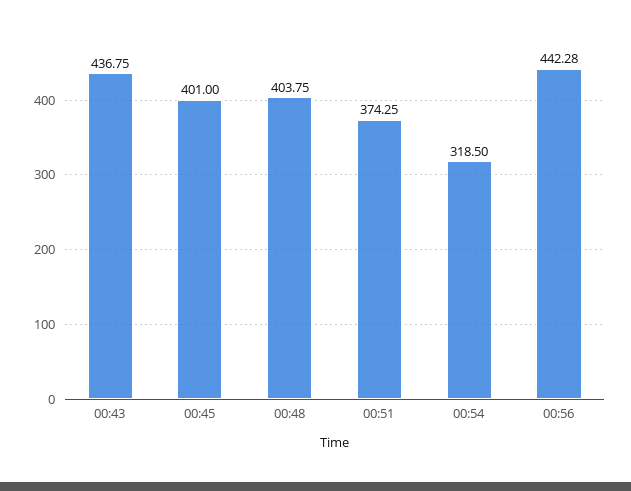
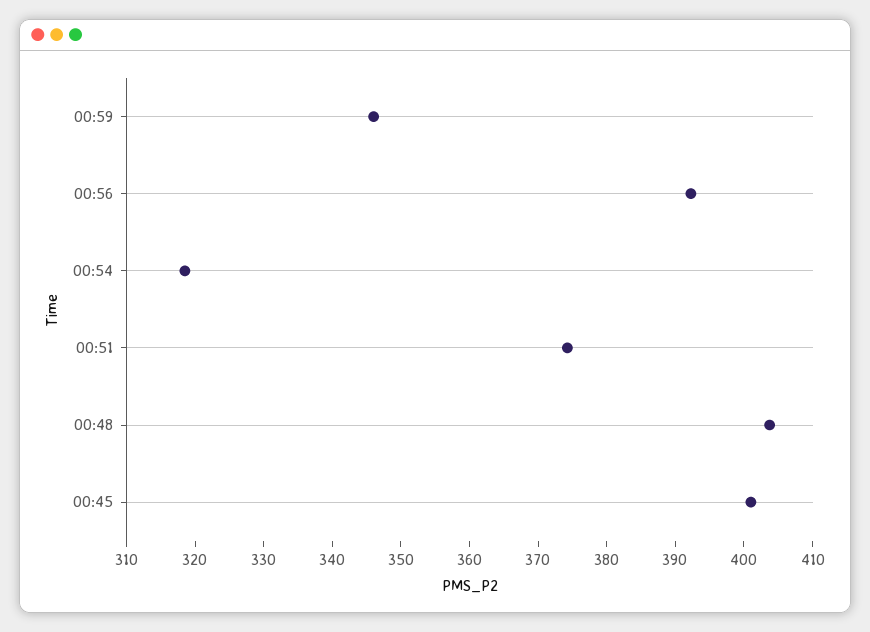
00:43: 436.75 -> none
00:56: 442.28 -> 392
00:59: none -> 346

